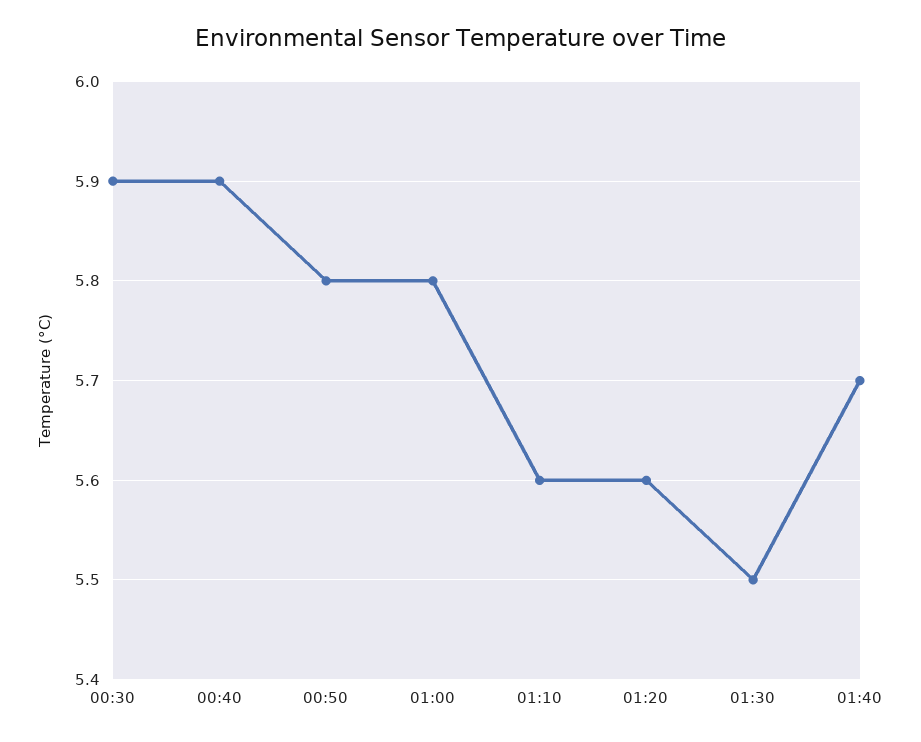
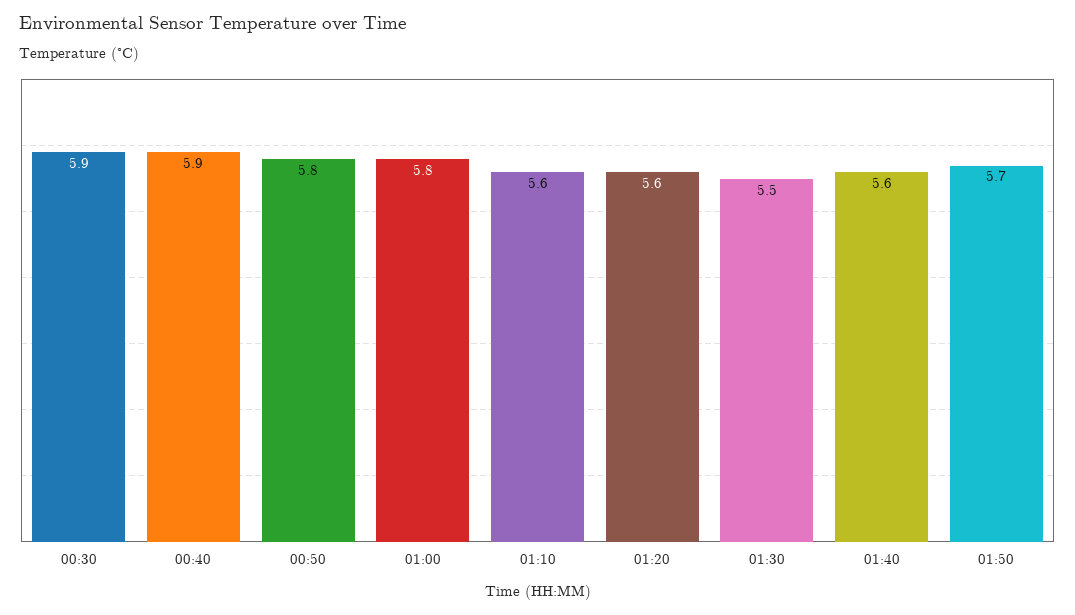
01:40: 5.7 -> 5.6
01:50: none -> 5.7

